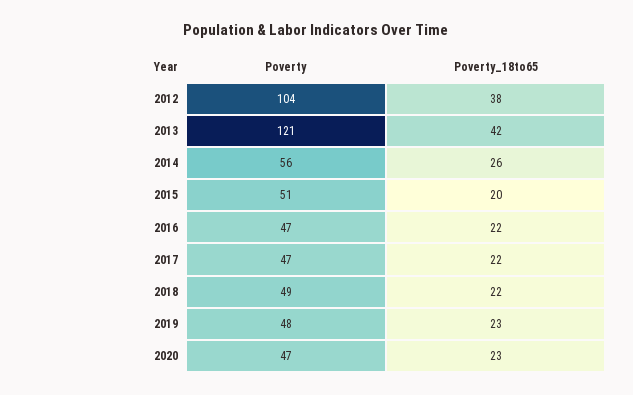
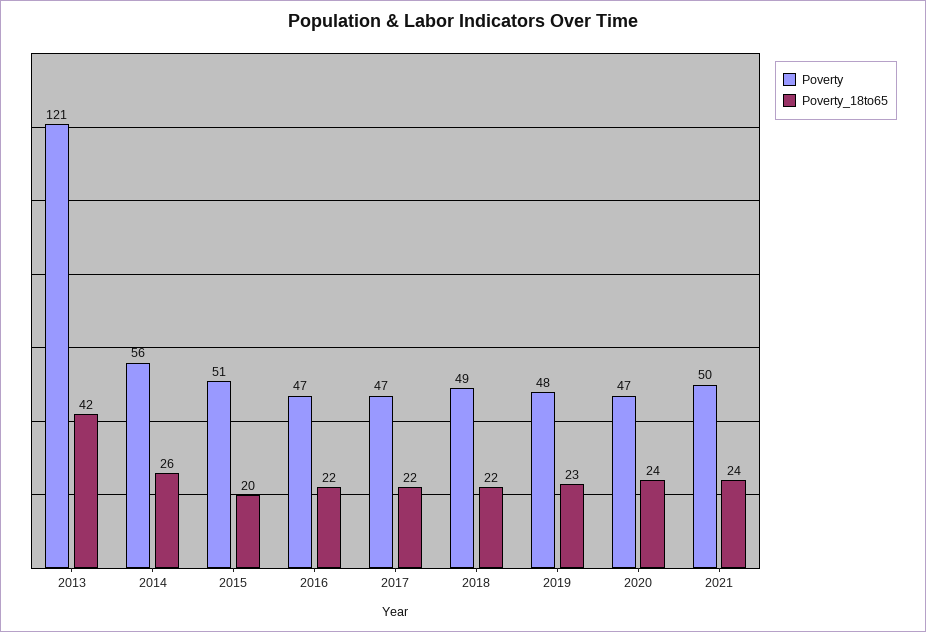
Poverty, 2012: 104 -> none
Poverty_18to65, 2012: 38 -> none
Poverty_18to65, 2020: 23 -> 24
Poverty, 2021: none -> 50
Poverty_18to65, 2021: none -> 24

